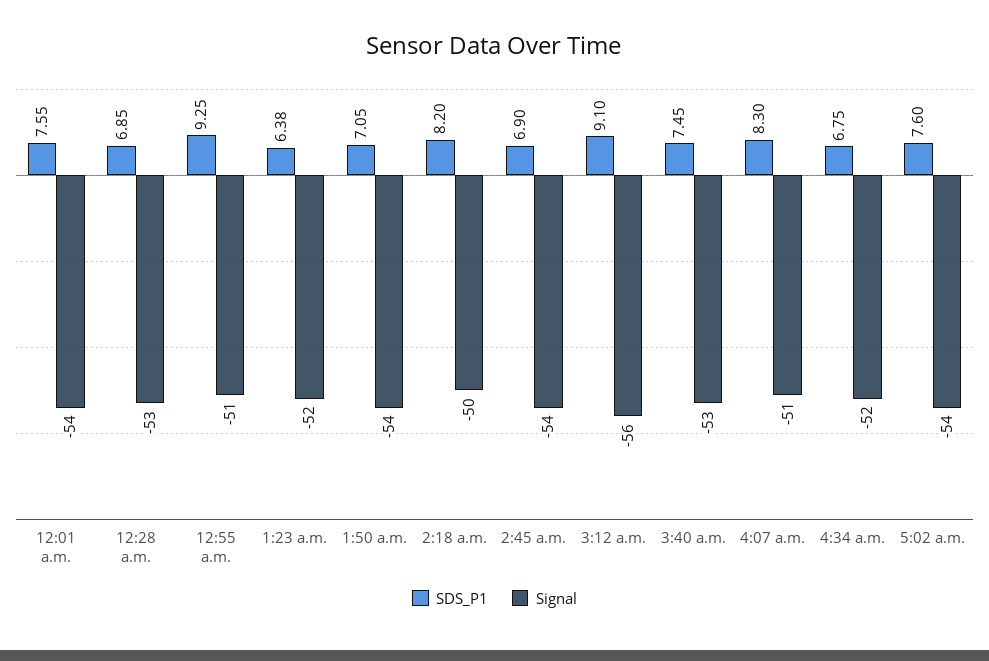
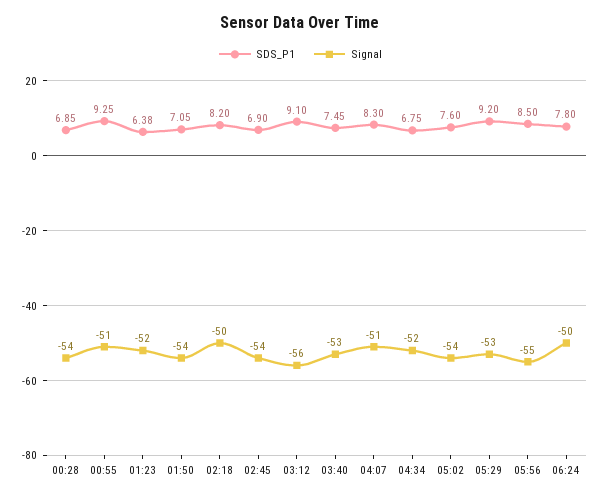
SDS_P1, 12:01 a.m.: 7.55 -> none
Signal, 12:01 a.m.: -54 -> none
Signal, 12:28 a.m.: -53 -> -54
SDS_P1, 05:29: none -> 9.2
Signal, 05:29: none -> -53
SDS_P1, 05:56: none -> 8.5
Signal, 05:56: none -> -55
SDS_P1, 06:24: none -> 7.8
Signal, 06:24: none -> -50

